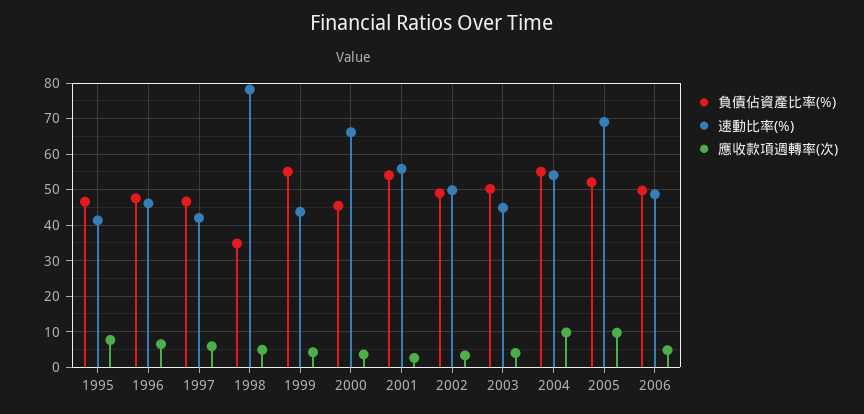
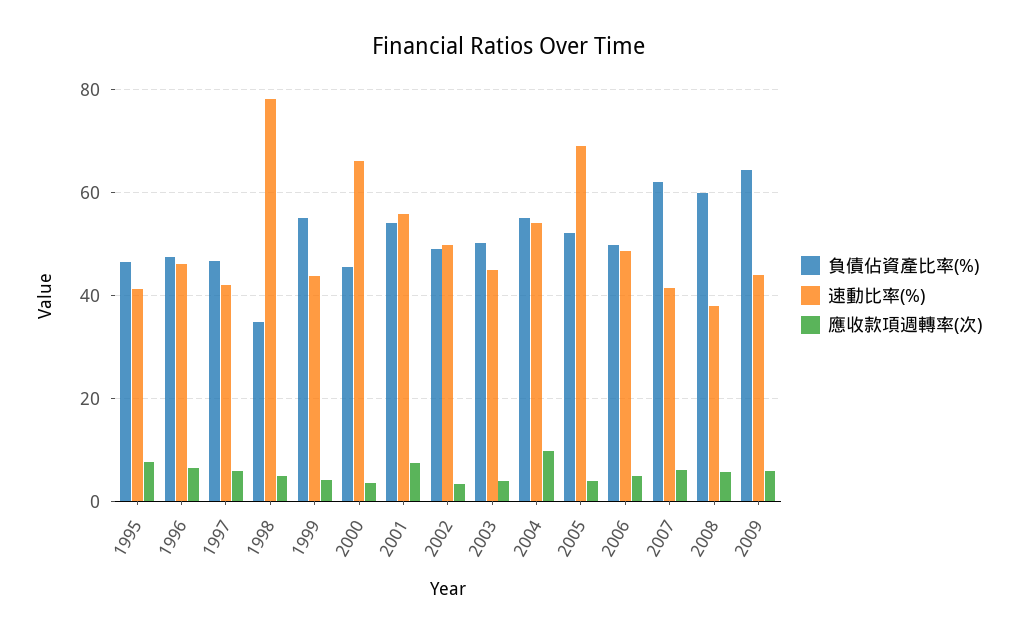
應收款項週轉率(次), 2001: 2 -> 8
應收款項週轉率(次), 2005: 10 -> 4
負債佔資產比率(%), 2007: none -> 62
速動比率(%), 2007: none -> 42
應收款項週轉率(次), 2007: none -> 6
負債佔資產比率(%), 2008: none -> 60
速動比率(%), 2008: none -> 38
應收款項週轉率(次), 2008: none -> 6
負債佔資產比率(%), 2009: none -> 64
速動比率(%), 2009: none -> 44
應收款項週轉率(次), 2009: none -> 6

